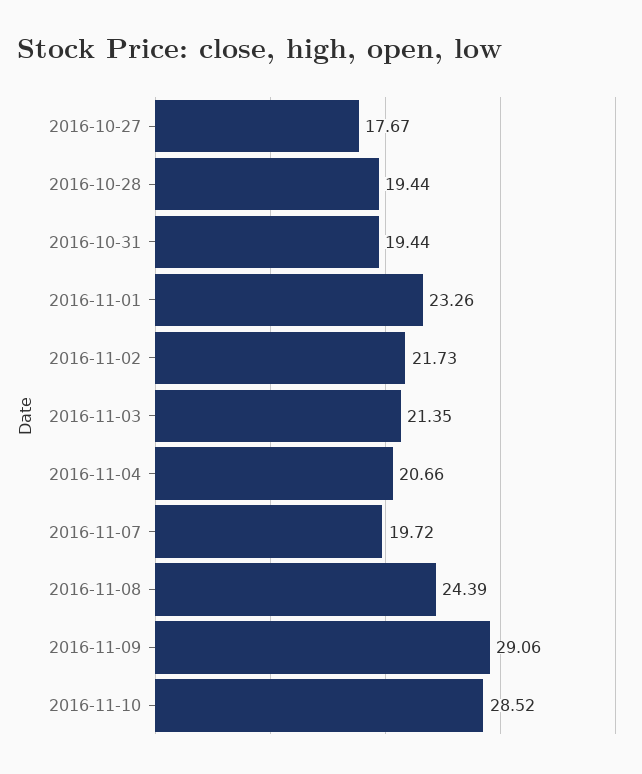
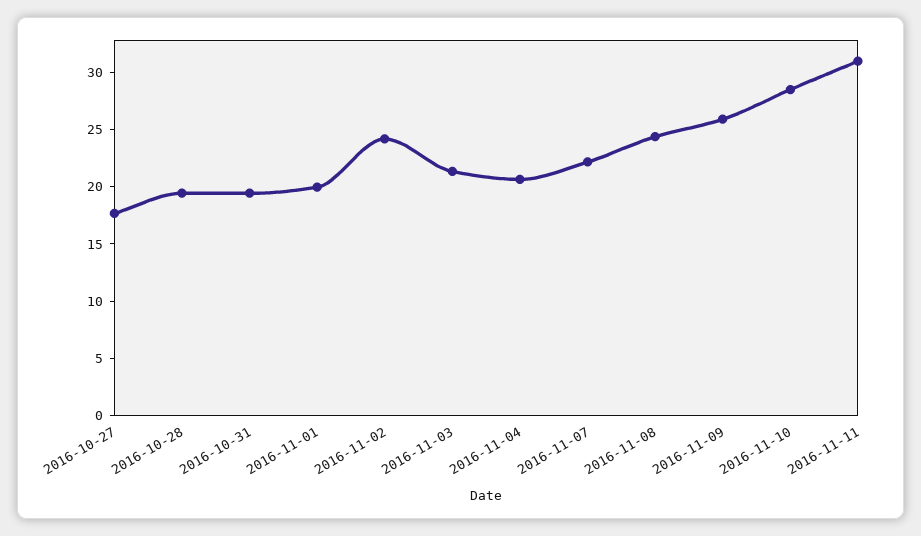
2016-11-01: 23.26 -> 20
2016-11-02: 21.73 -> 24
2016-11-07: 19.72 -> 22
2016-11-09: 29.06 -> 26
2016-11-11: none -> 31

